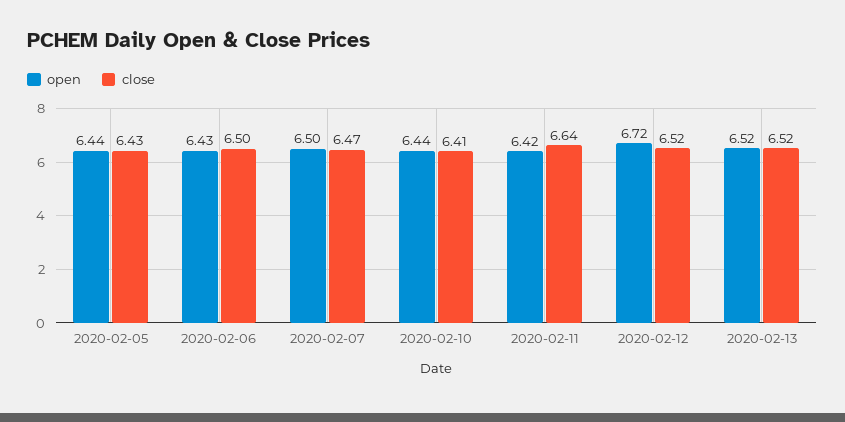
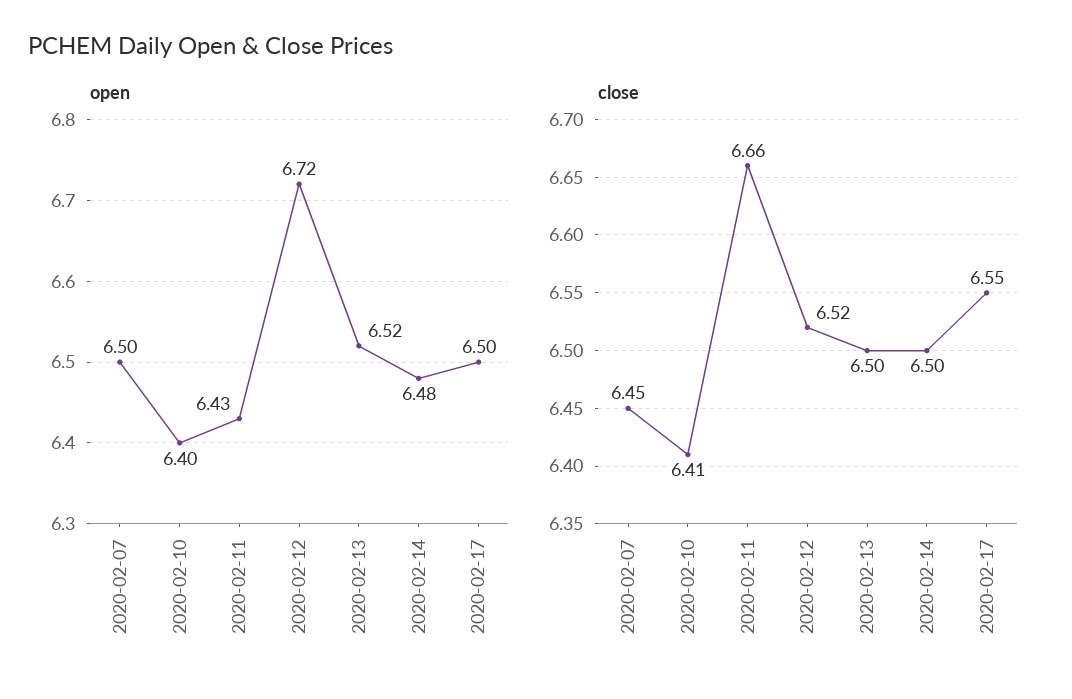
open, 2020-02-05: 6.44 -> none
close, 2020-02-05: 6.43 -> none
open, 2020-02-06: 6.43 -> none
close, 2020-02-06: 6.5 -> none
close, 2020-02-07: 6.47 -> 6.45
open, 2020-02-10: 6.44 -> 6.4
open, 2020-02-11: 6.42 -> 6.43
close, 2020-02-11: 6.64 -> 6.66
close, 2020-02-13: 6.52 -> 6.5
open, 2020-02-14: none -> 6.48
open, 2020-02-17: none -> 6.5
close, 2020-02-14: none -> 6.5
close, 2020-02-17: none -> 6.55

